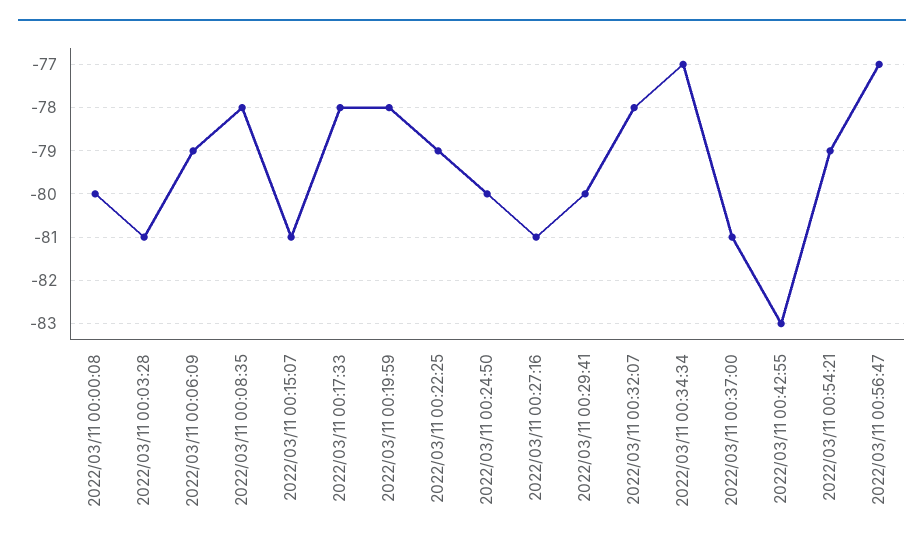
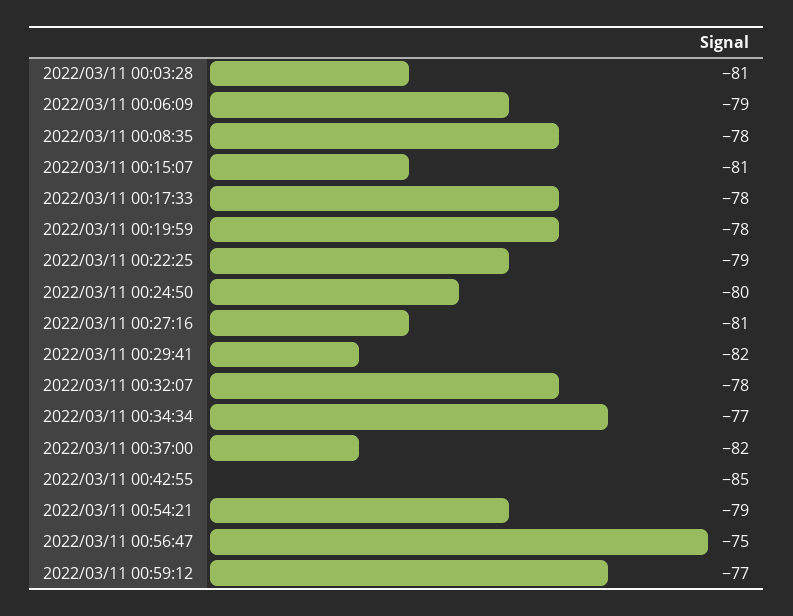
2022/03/11 00:00:08: -80 -> none
2022/03/11 00:29:41: -80 -> -82
2022/03/11 00:37:00: -81 -> -82
2022/03/11 00:42:55: -83 -> -85
2022/03/11 00:56:47: -77 -> -75
2022/03/11 00:59:12: none -> -77

